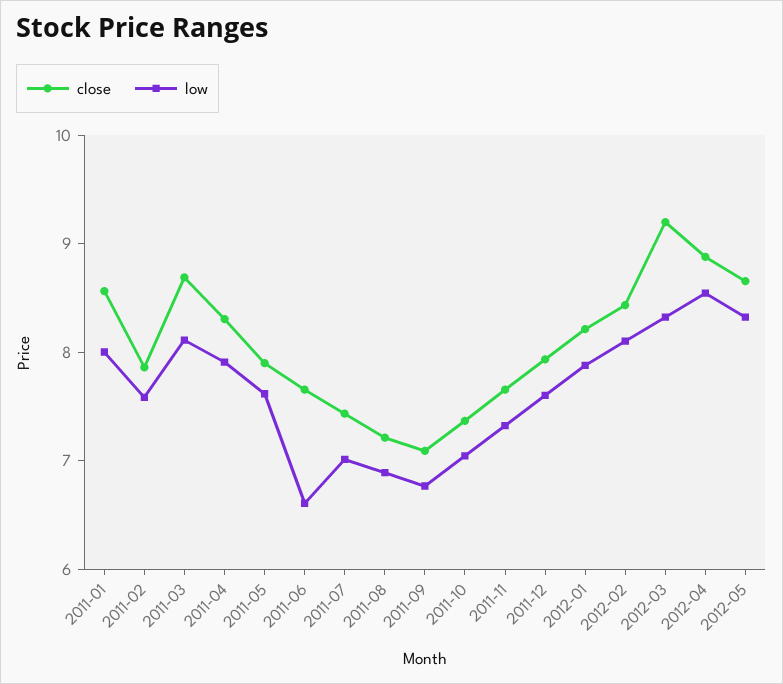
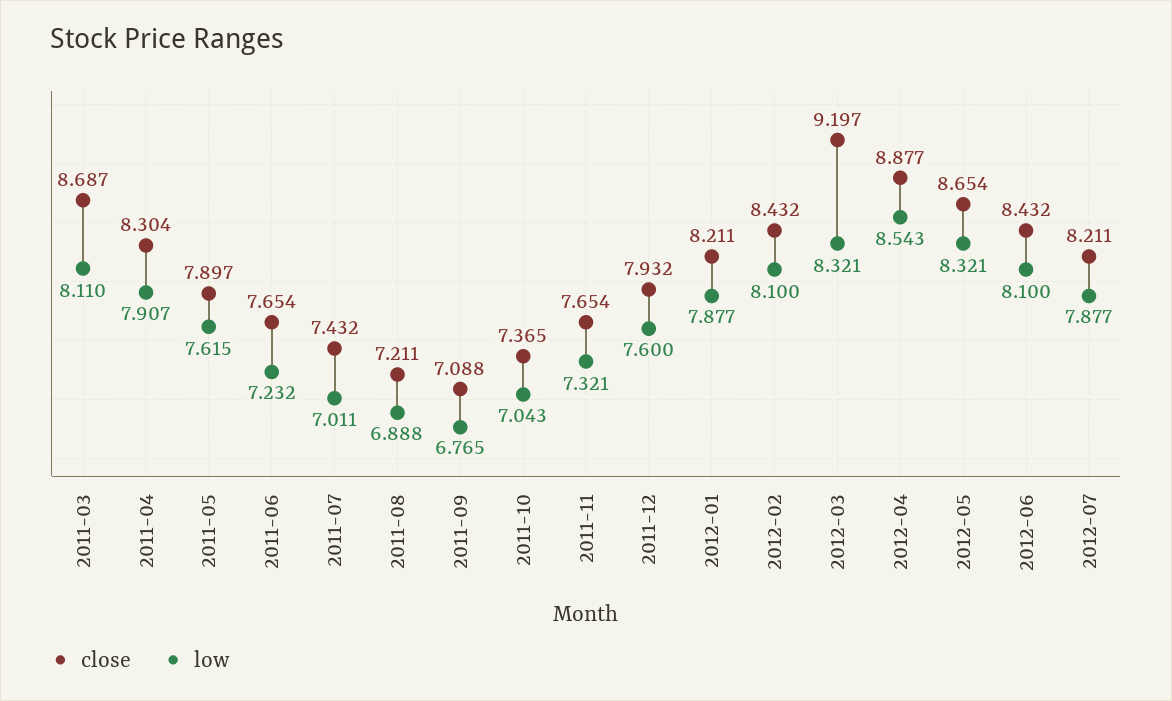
close, 2011-01: 8.6 -> none
low, 2011-01: 8 -> none
close, 2011-02: 7.8 -> none
low, 2011-02: 7.6 -> none
low, 2011-06: 6.6 -> 7.232
close, 2012-06: none -> 8.432
low, 2012-06: none -> 8.1
close, 2012-07: none -> 8.211
low, 2012-07: none -> 7.877

